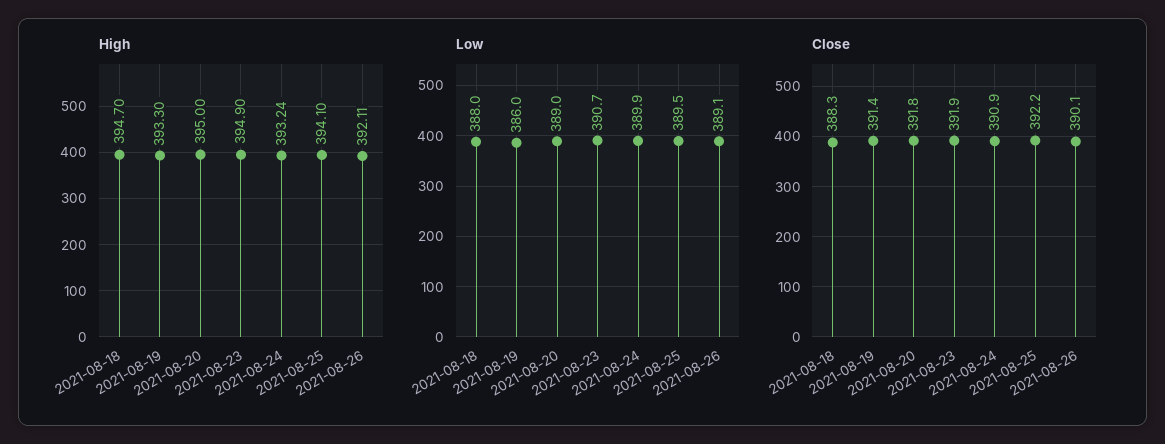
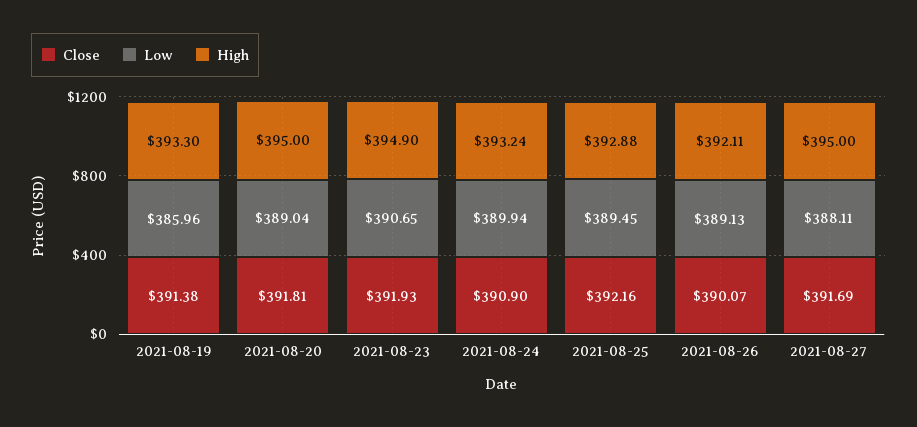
High, 2021-08-18: 394.7 -> none
High, 2021-08-25: 394.1 -> 392.88
Low, 2021-08-18: 388 -> none
Close, 2021-08-18: 388.3 -> none
Close, 2021-08-27: none -> 391.69
Low, 2021-08-27: none -> 388.11
High, 2021-08-27: none -> 395

